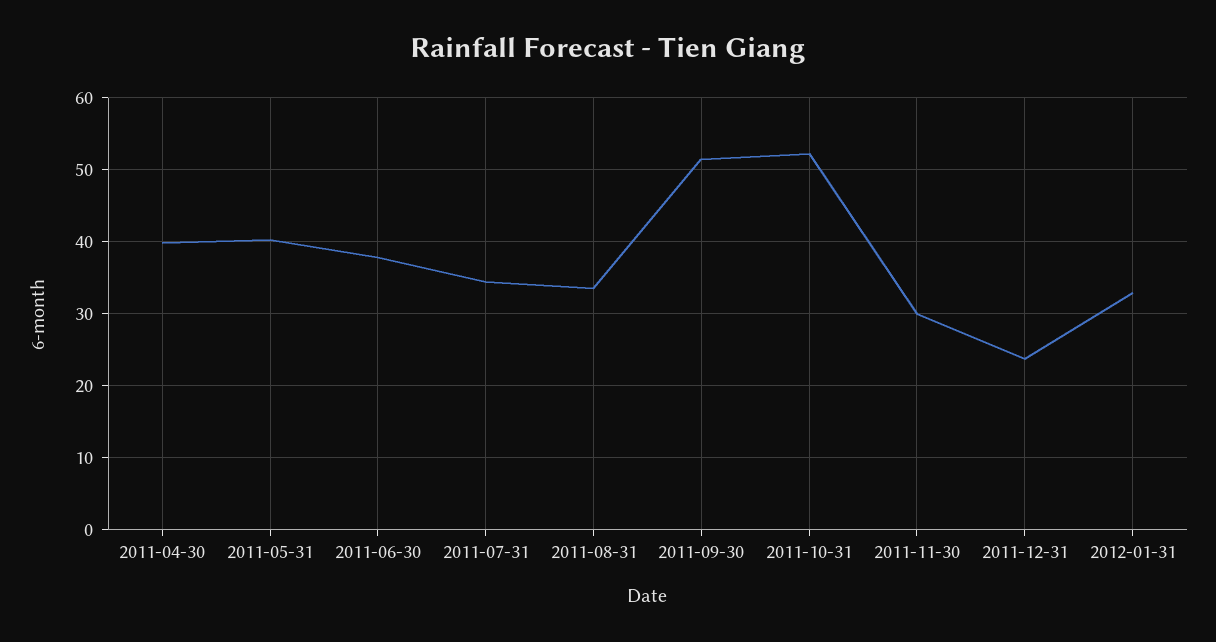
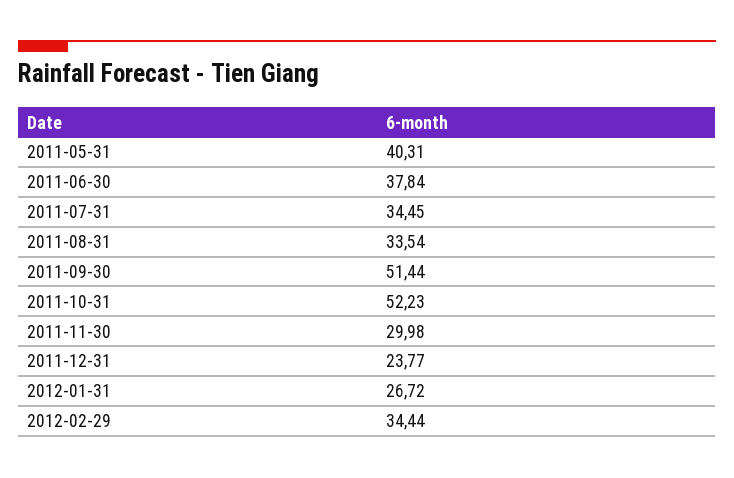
2011-04-30: 40 -> none
2012-01-31: 33 -> 26.72
2012-02-29: none -> 34.44

